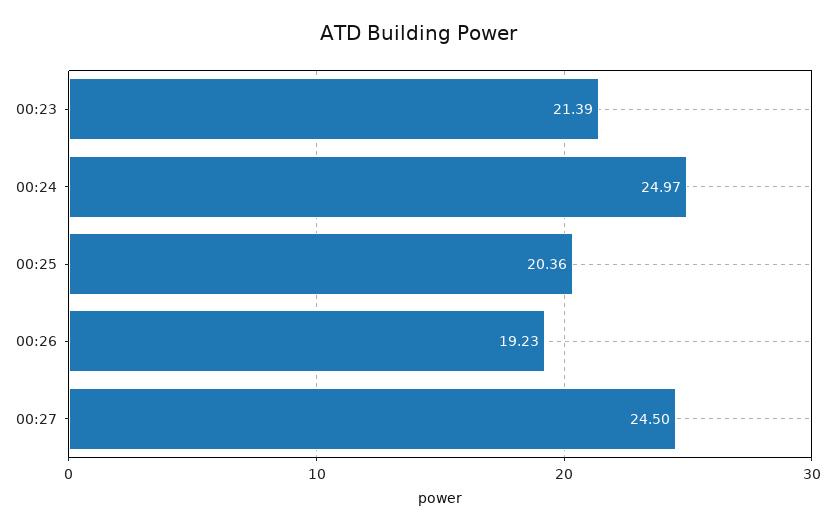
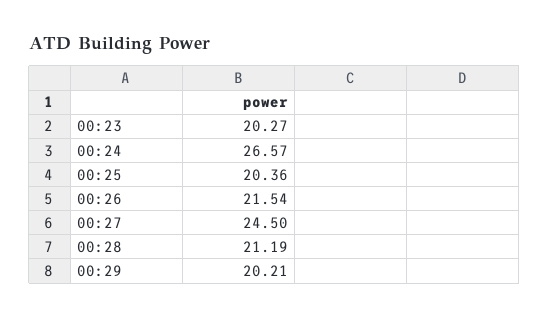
00:23: 21.39 -> 20.27
00:24: 24.97 -> 26.57
00:26: 19.23 -> 21.54
00:28: none -> 21.19
00:29: none -> 20.21

